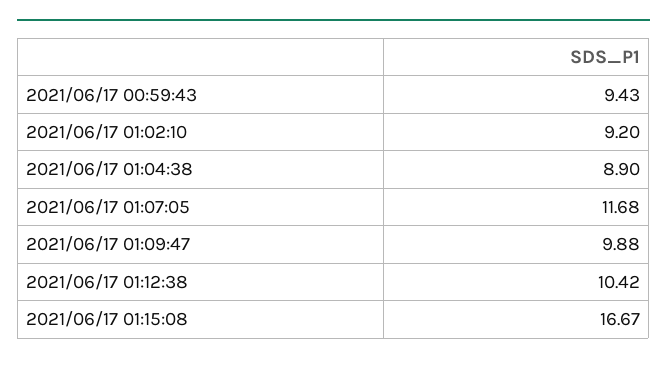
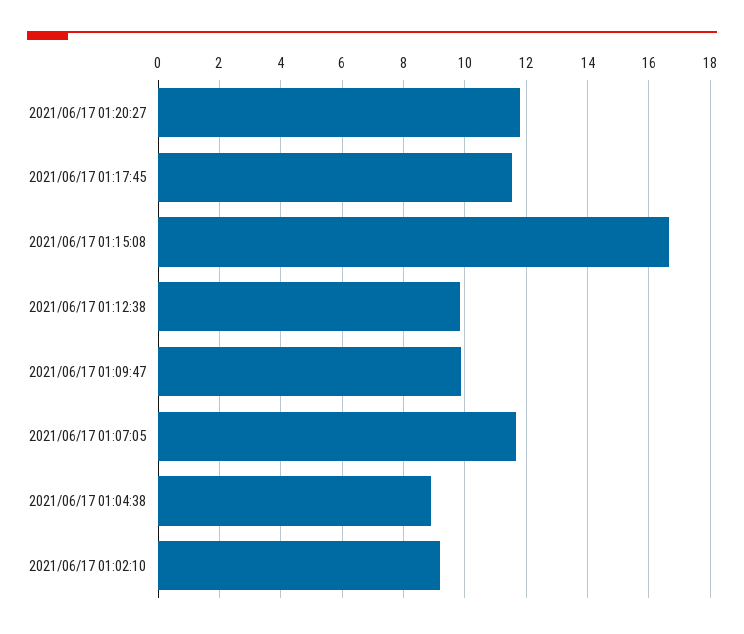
2021/06/17 00:59:43: 9.43 -> none
2021/06/17 01:12:38: 10.42 -> 9.8
2021/06/17 01:20:27: none -> 11.8
2021/06/17 01:17:45: none -> 11.6

